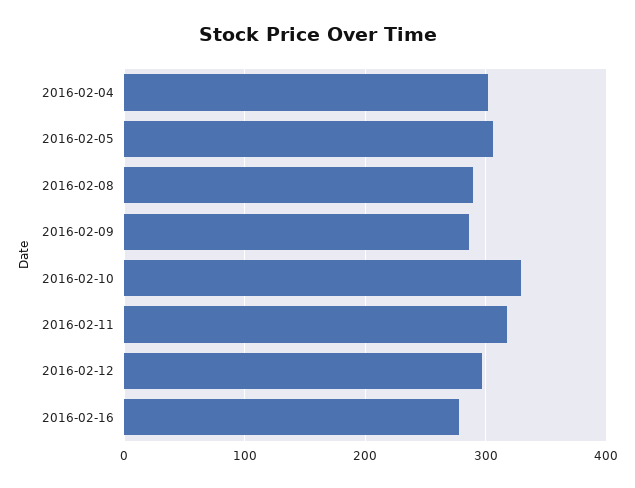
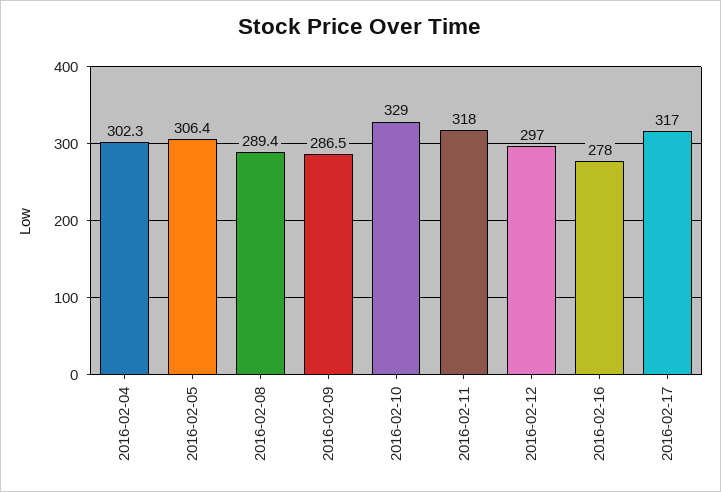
2016-02-17: none -> 317

